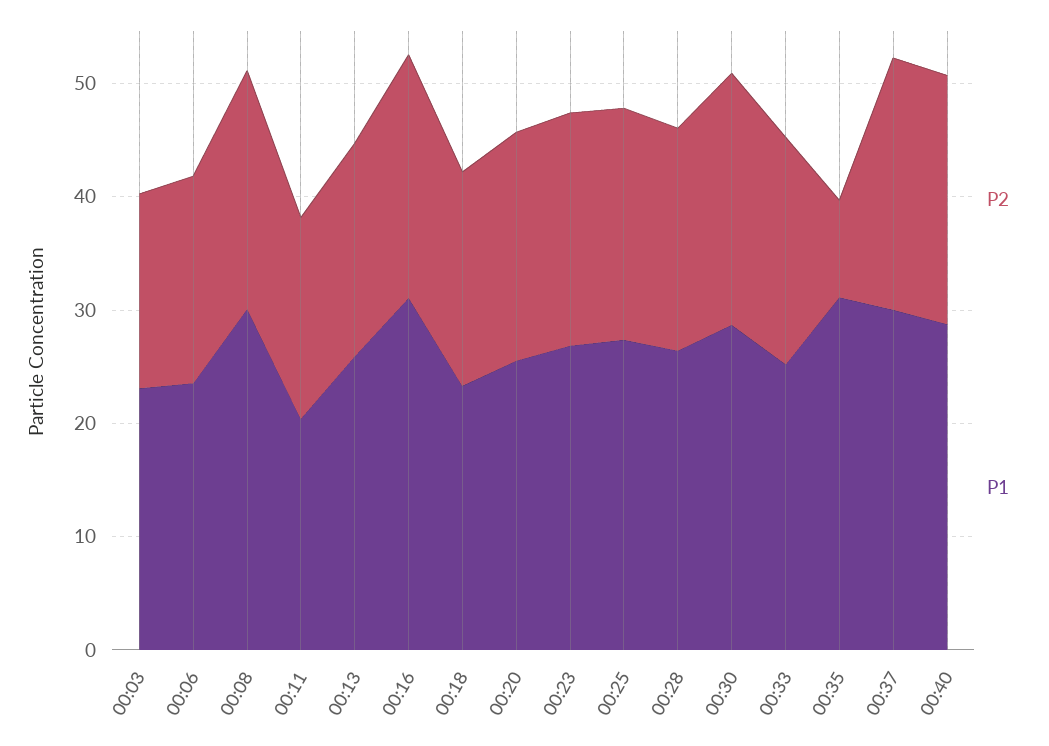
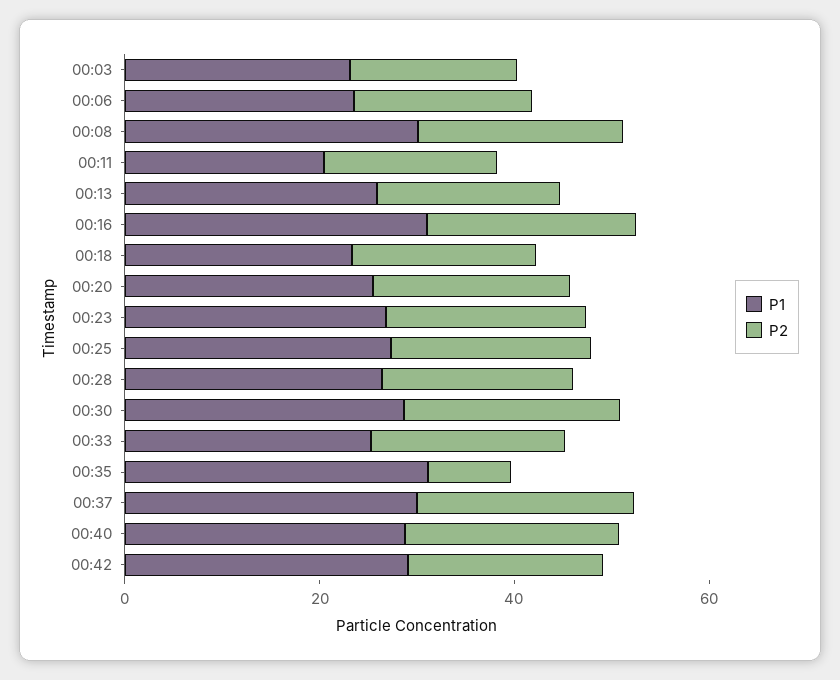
P1, 00:42: none -> 30
P2, 00:42: none -> 20

